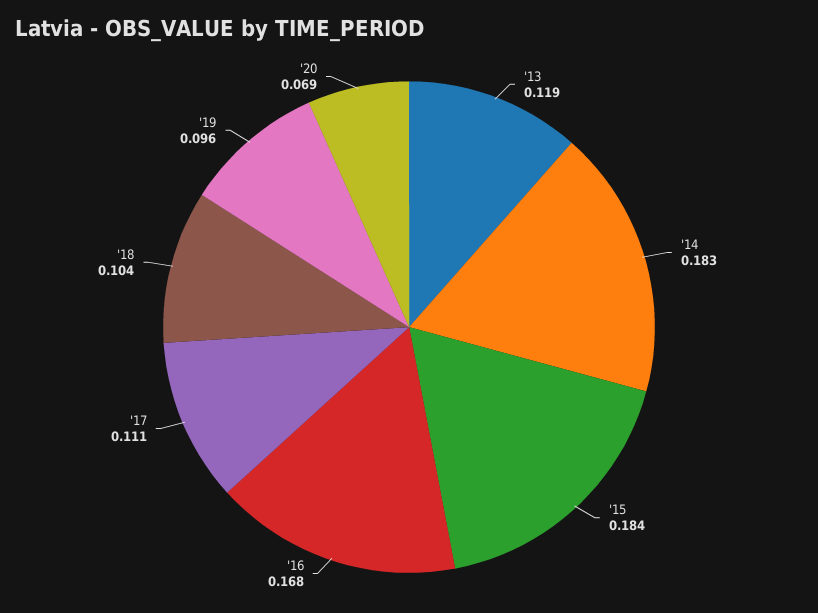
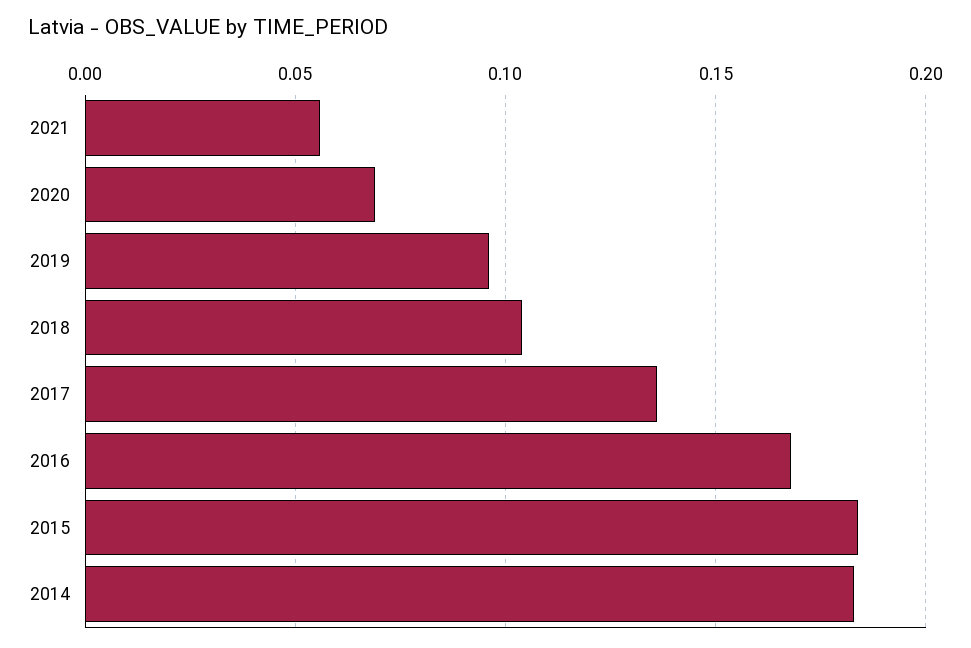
'13: 0.119 -> none
'17: 0.111 -> 0.135
2021: none -> 0.055

